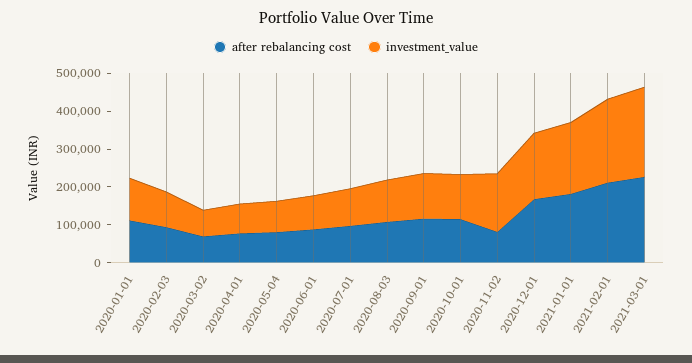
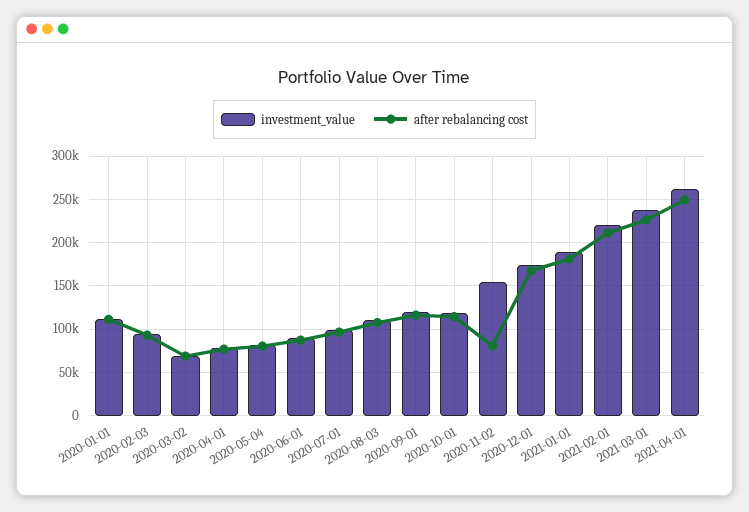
investment_value, 2021-04-01: none -> 260000
after rebalancing cost, 2021-04-01: none -> 250000

